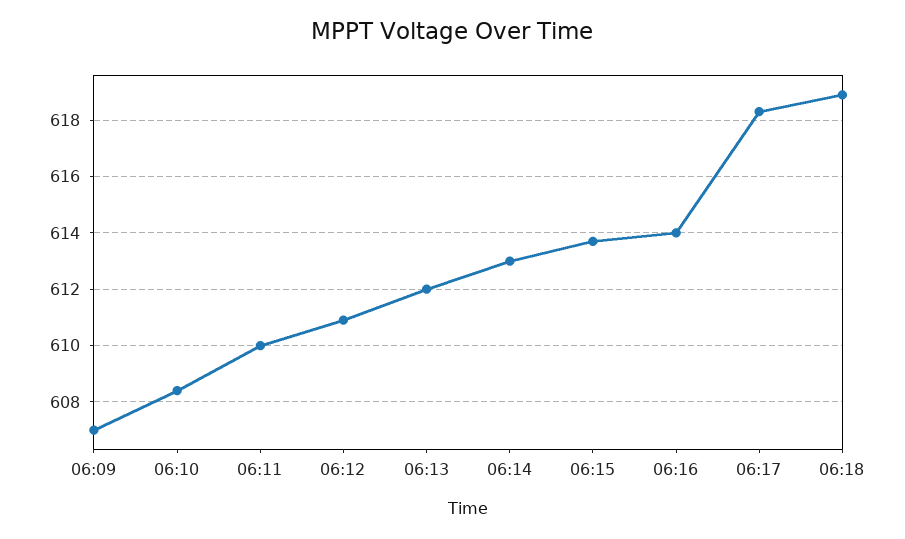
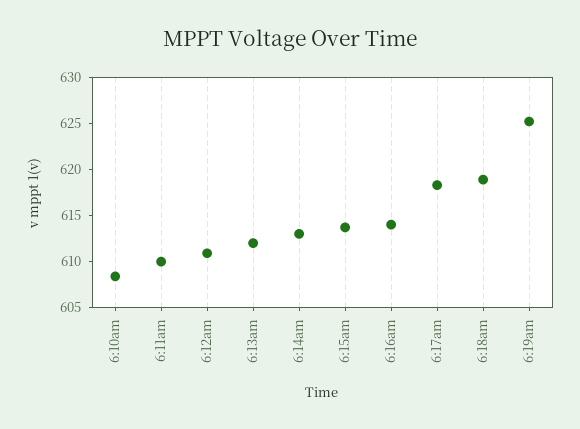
06:09: 607 -> none
6:19am: none -> 625

